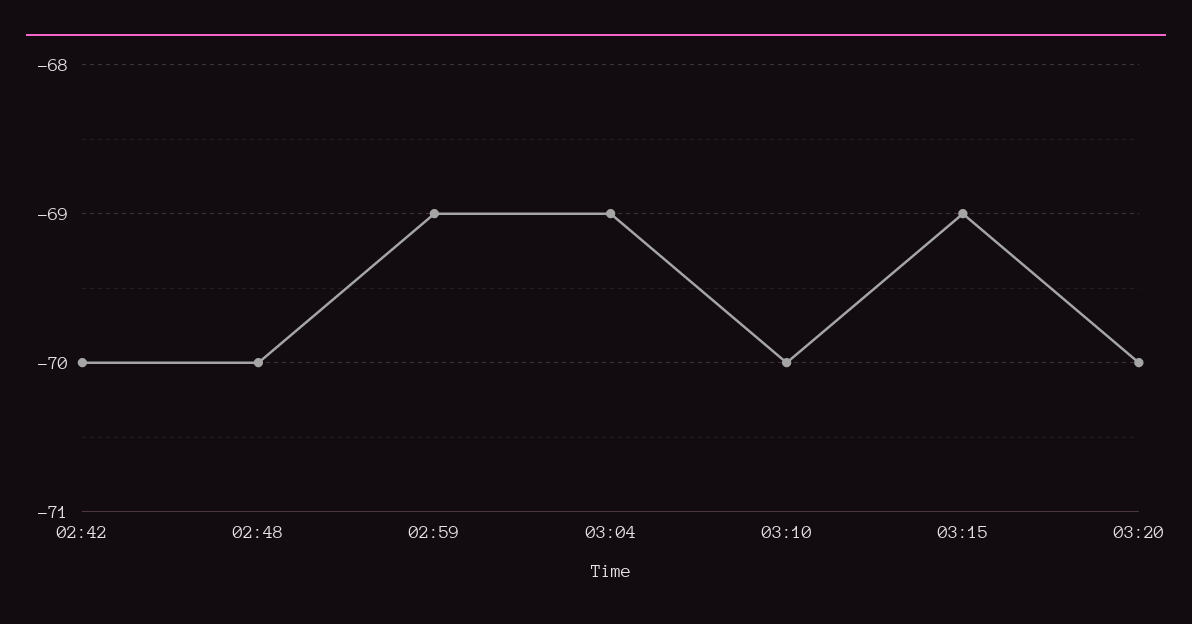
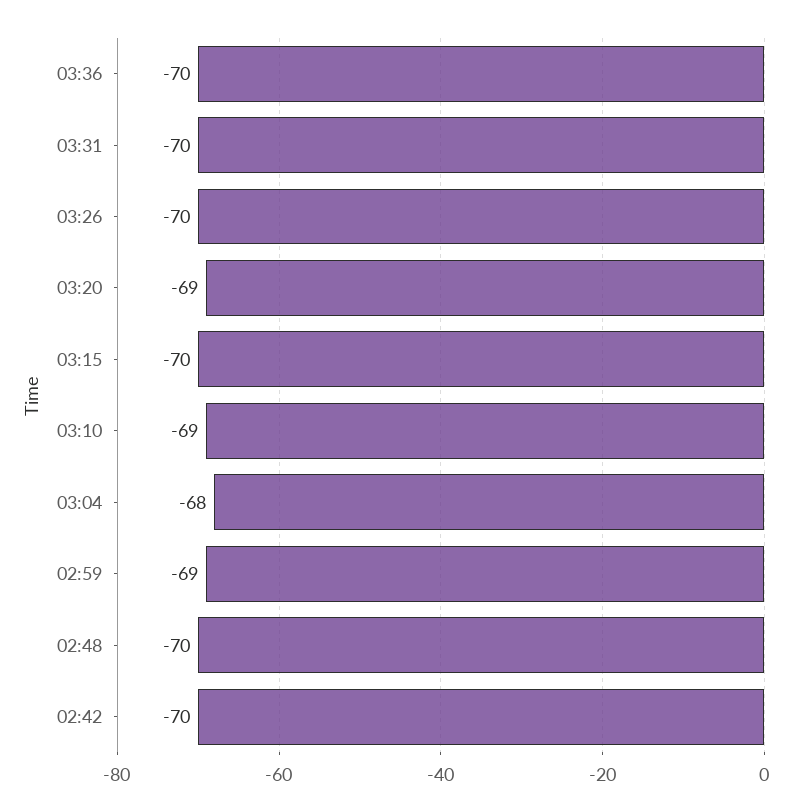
03:04: -69 -> -68
03:10: -70 -> -69
03:15: -69 -> -70
03:20: -70 -> -69
03:36: none -> -70
03:31: none -> -70
03:26: none -> -70

